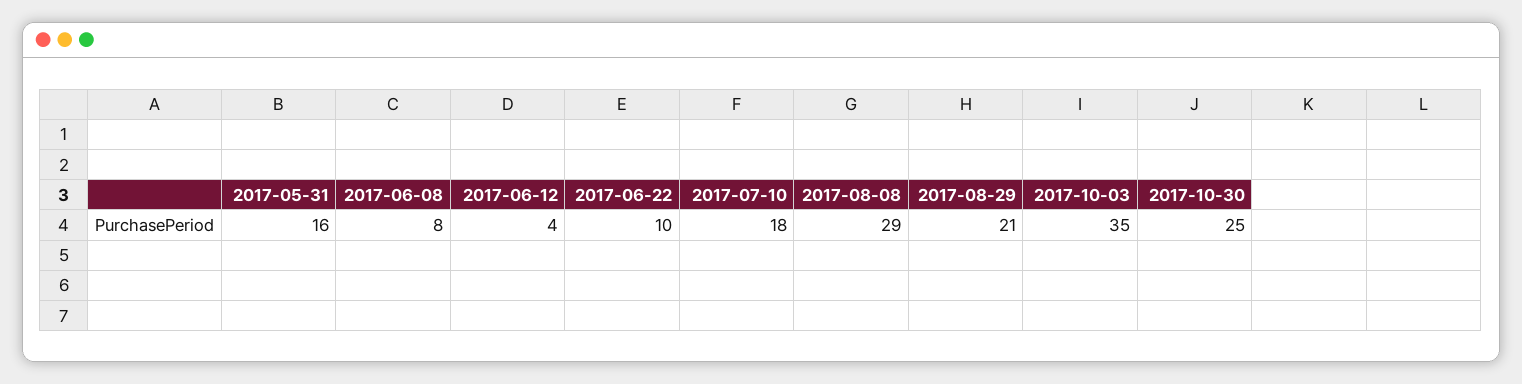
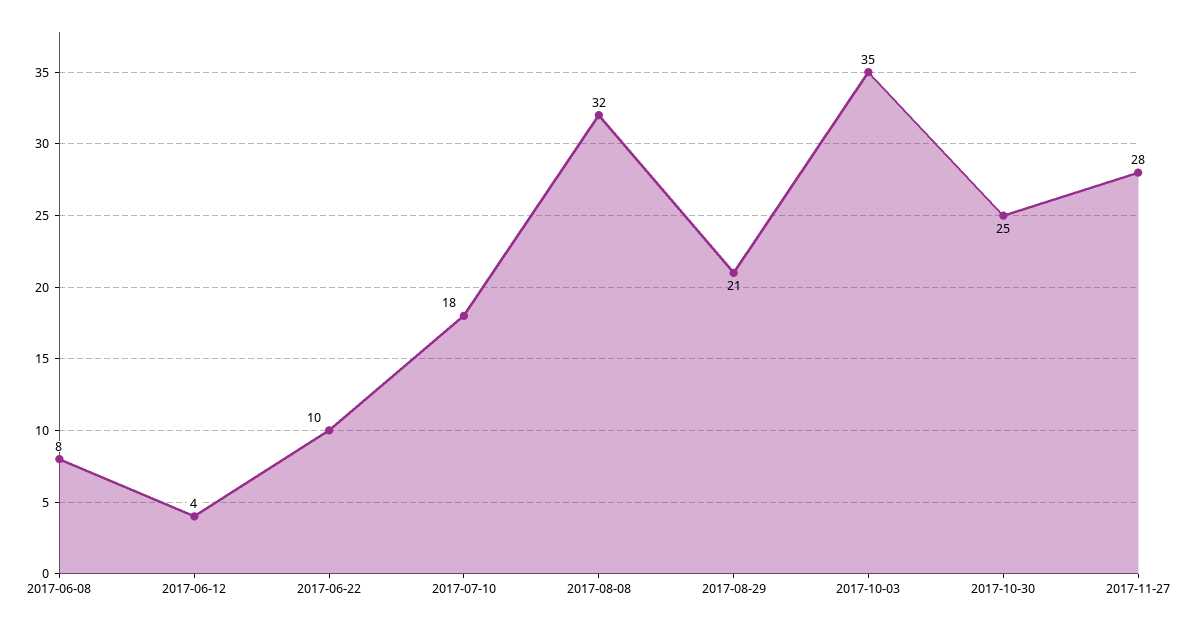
2017-05-31: 16 -> none
2017-08-08: 29 -> 32
2017-11-27: none -> 28

